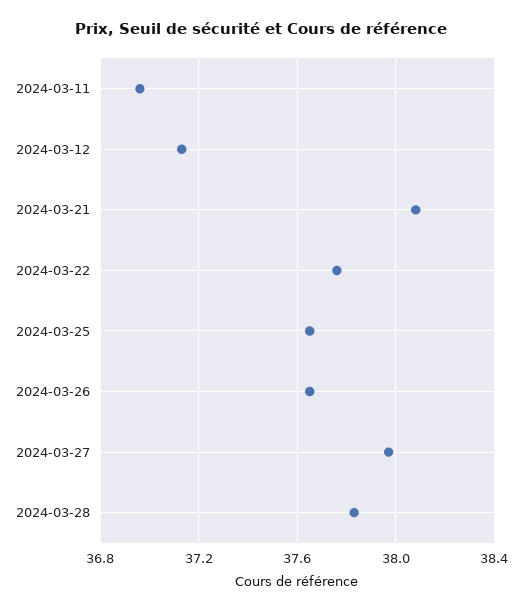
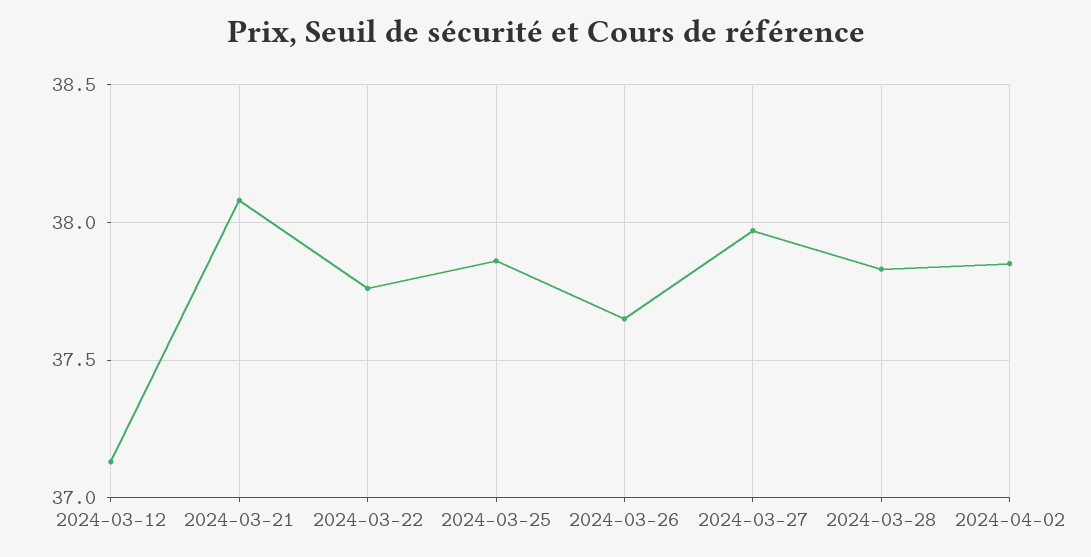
2024-03-11: 36.95 -> none
2024-03-25: 37.65 -> 37.85
2024-04-02: none -> 37.85

